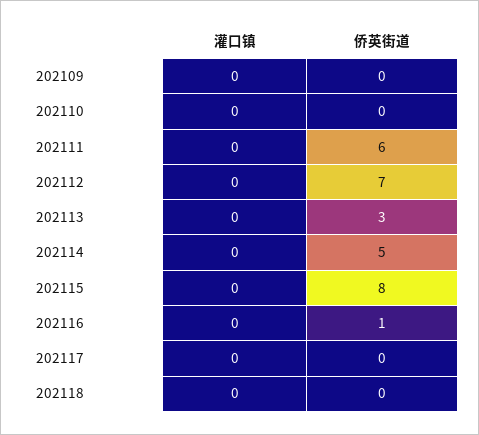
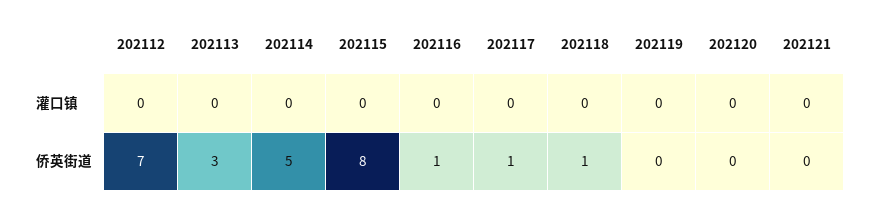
灌口镇, 202109: 0 -> none
侨英街道, 202109: 0 -> none
灌口镇, 202110: 0 -> none
侨英街道, 202110: 0 -> none
灌口镇, 202111: 0 -> none
侨英街道, 202111: 6 -> none
侨英街道, 202117: 0 -> 1
侨英街道, 202118: 0 -> 1
灌口镇, 202119: none -> 0
灌口镇, 202120: none -> 0
灌口镇, 202121: none -> 0
侨英街道, 202119: none -> 0
侨英街道, 202120: none -> 0
侨英街道, 202121: none -> 0

